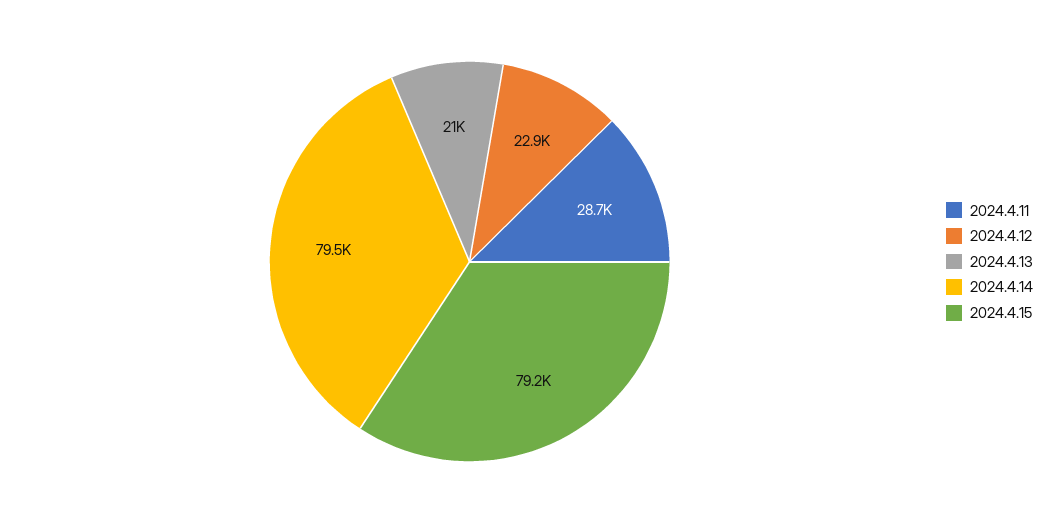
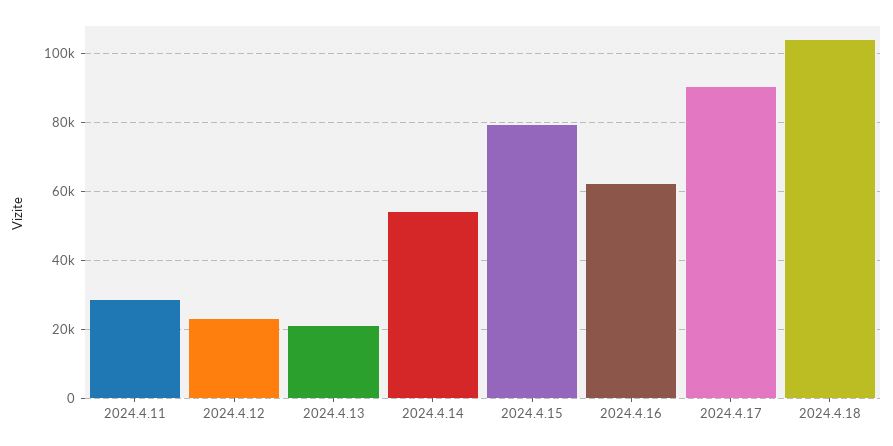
2024.4.14: 79500 -> 54000
2024.4.16: none -> 62000
2024.4.17: none -> 90000
2024.4.18: none -> 104000

